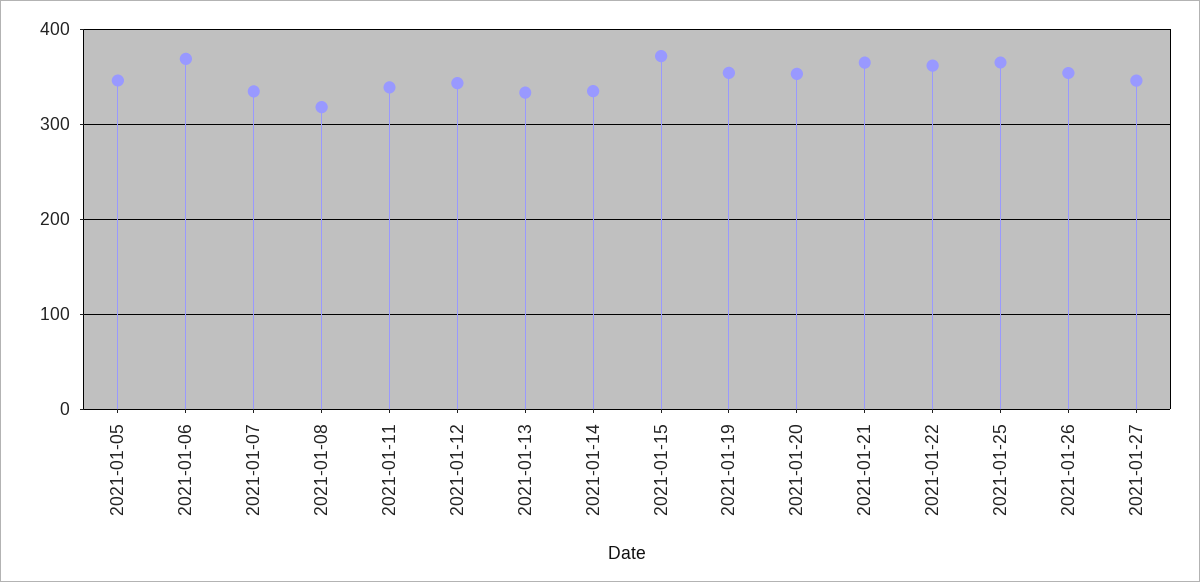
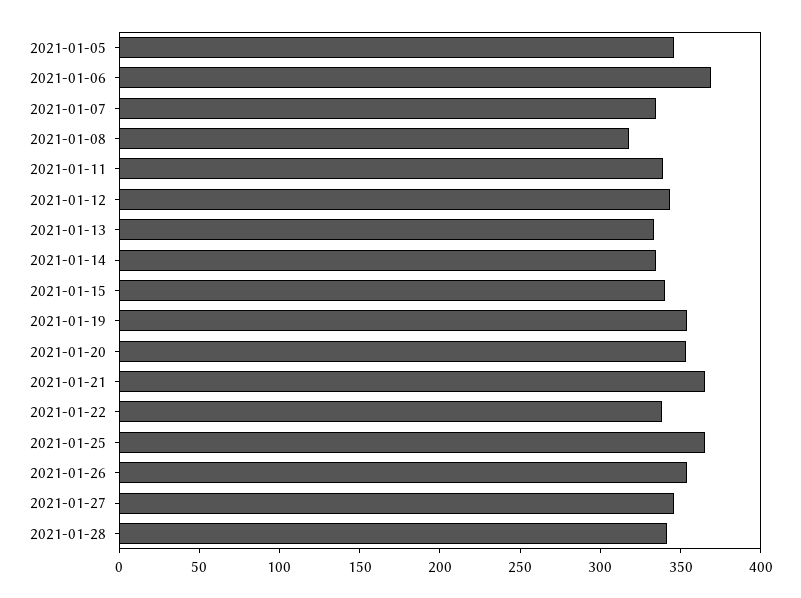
2021-01-15: 370 -> 340
2021-01-22: 360 -> 340
2021-01-28: none -> 340

